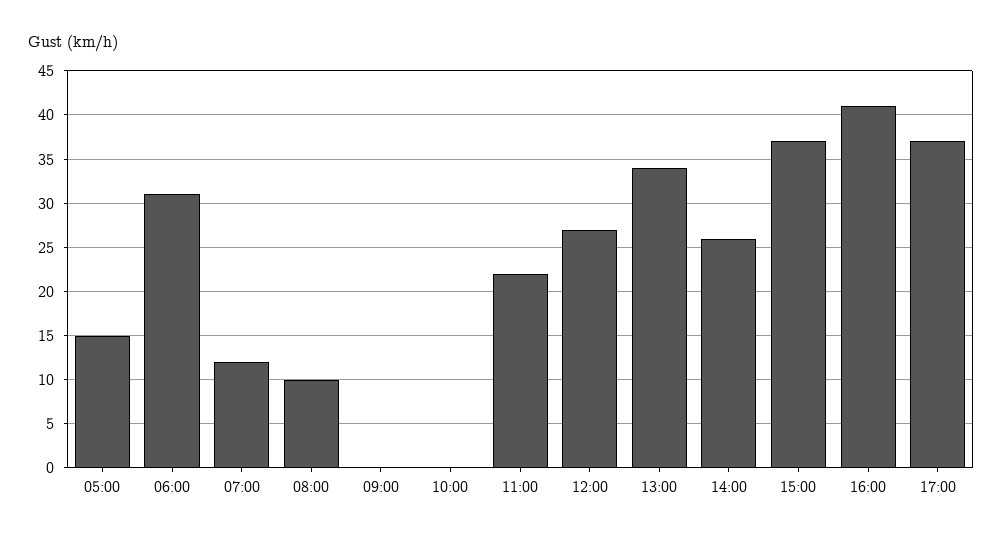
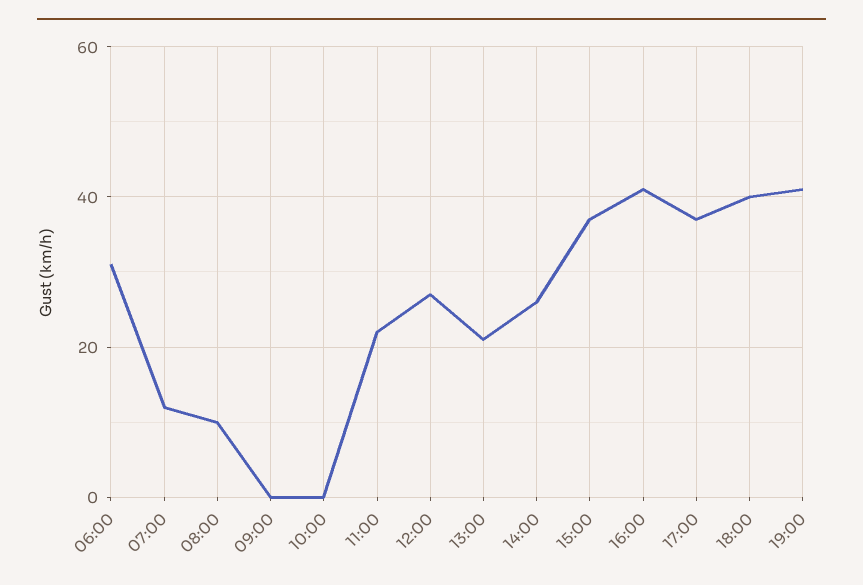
05:00: 15 -> none
13:00: 34 -> 20
18:00: none -> 40
19:00: none -> 40

